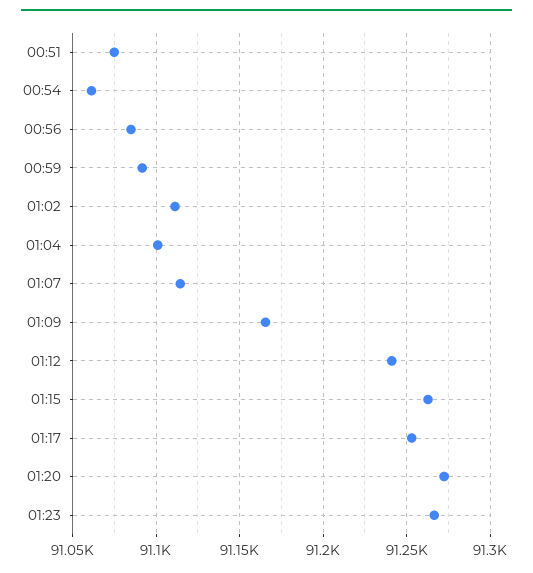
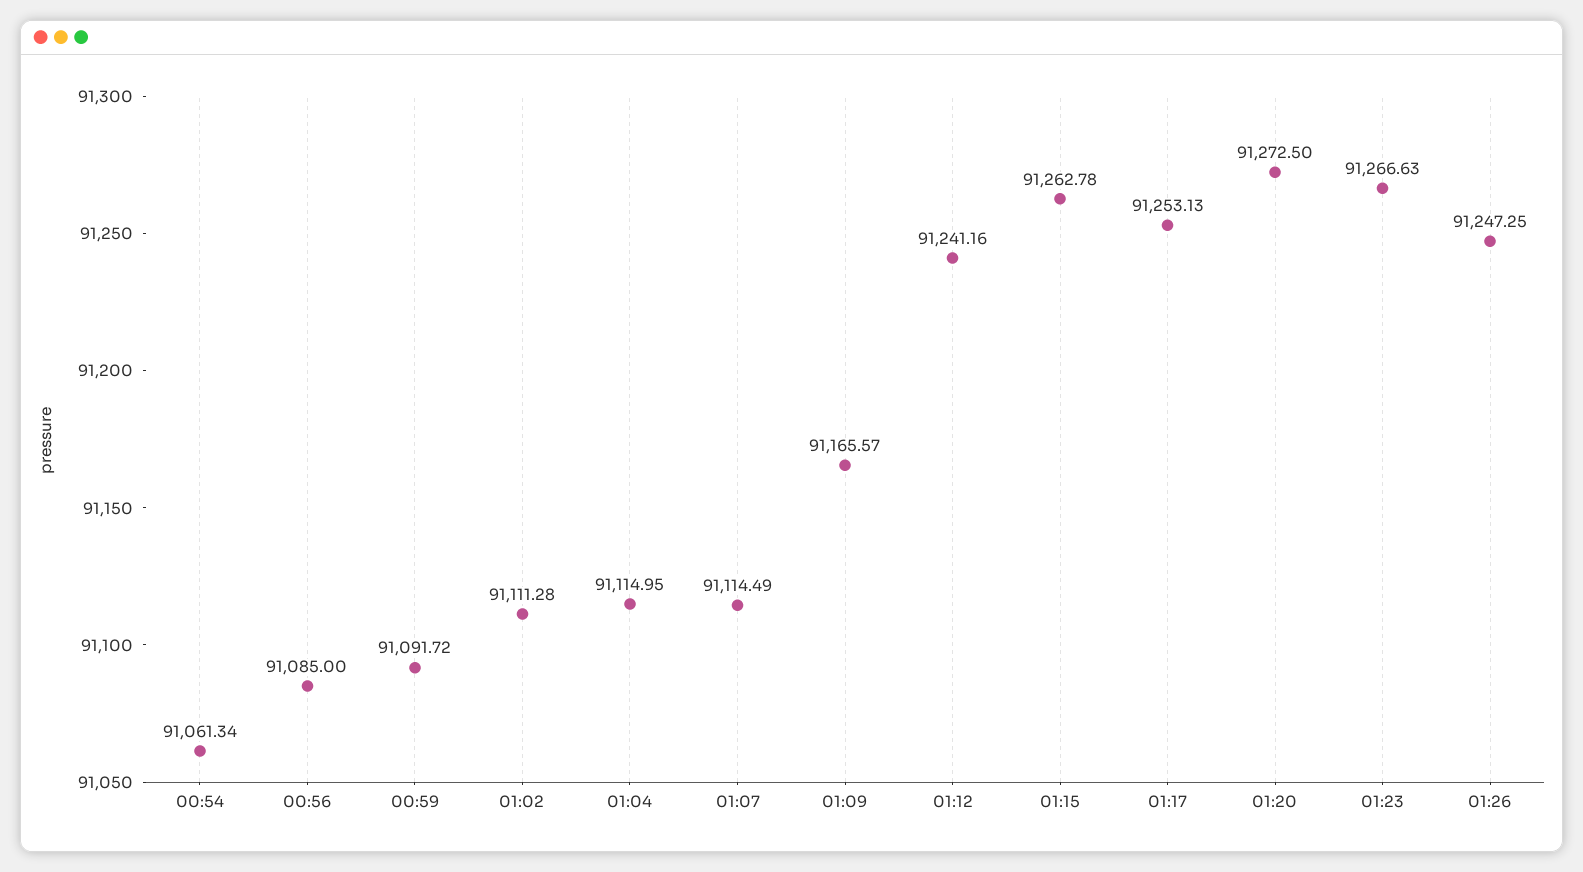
00:51: 91075 -> none
01:04: 91100 -> 91114.95
01:26: none -> 91247.25

